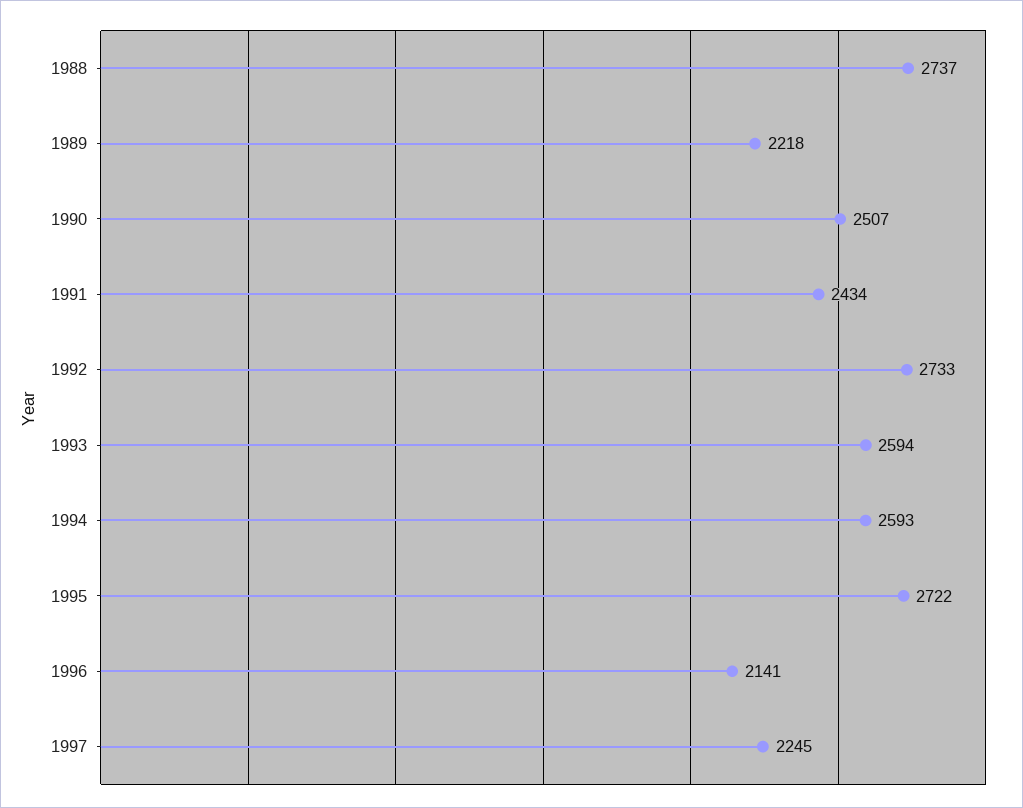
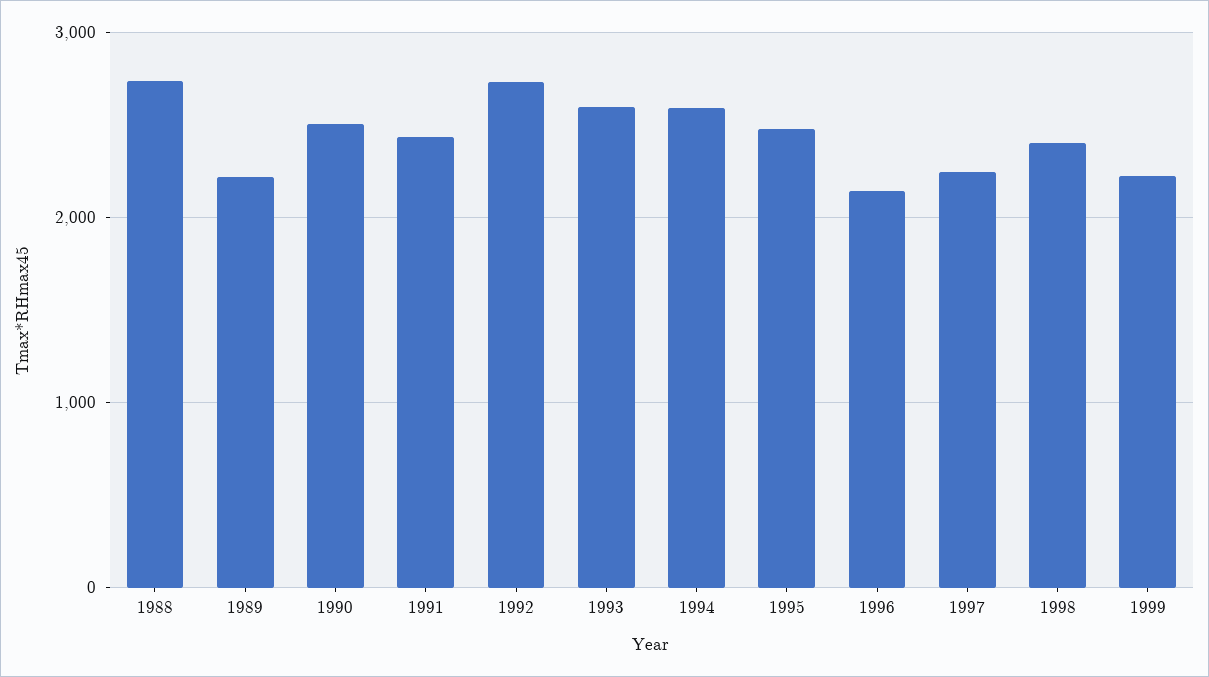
1995: 2722 -> 2500
1998: none -> 2400
1999: none -> 2200

